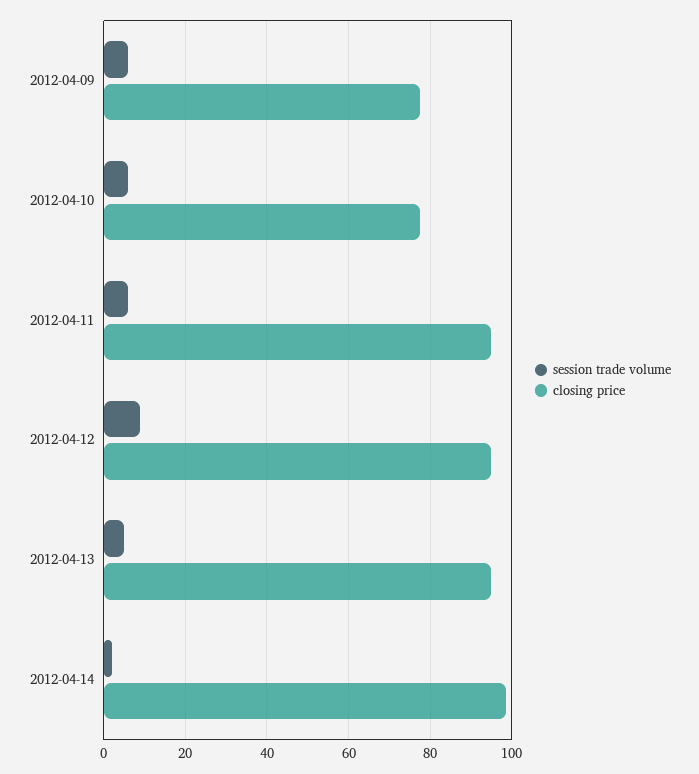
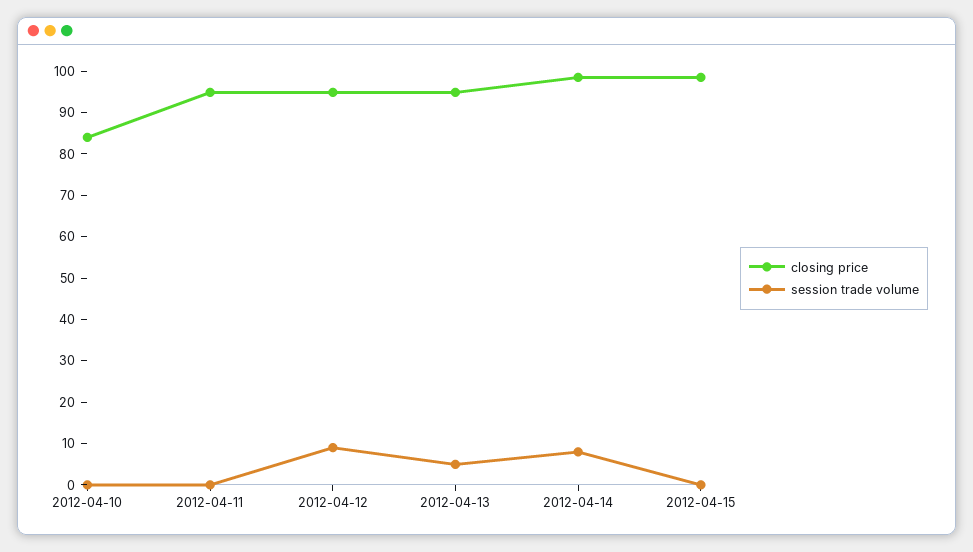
session trade volume, 2012-04-09: 6 -> none
closing price, 2012-04-09: 78 -> none
session trade volume, 2012-04-10: 6 -> 0
closing price, 2012-04-10: 78 -> 84
session trade volume, 2012-04-11: 6 -> 0
session trade volume, 2012-04-14: 2 -> 8
closing price, 2012-04-15: none -> 98
session trade volume, 2012-04-15: none -> 0

